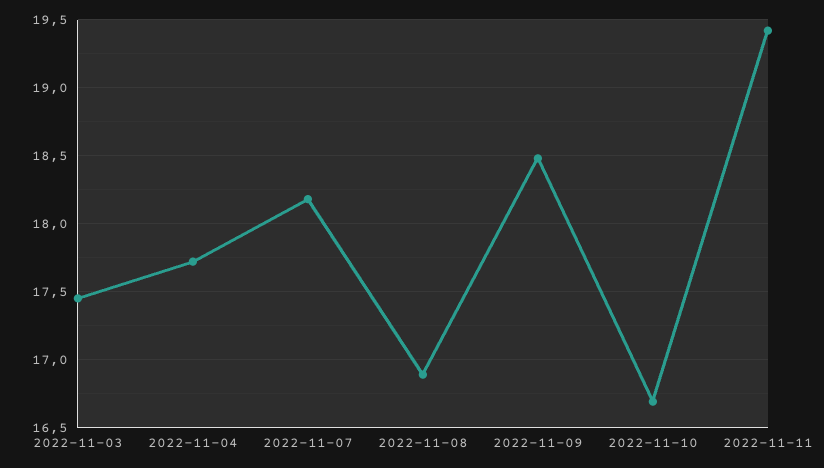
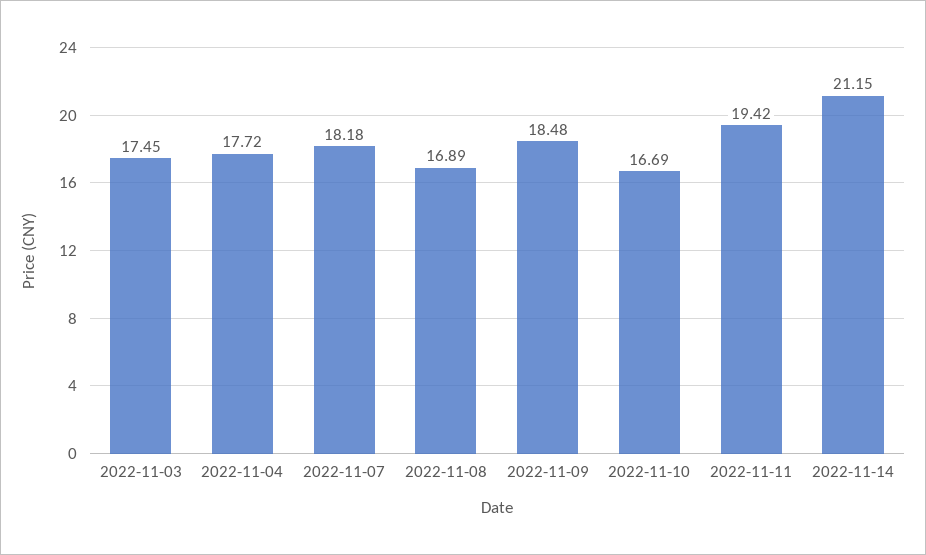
2022-11-14: none -> 21.15

